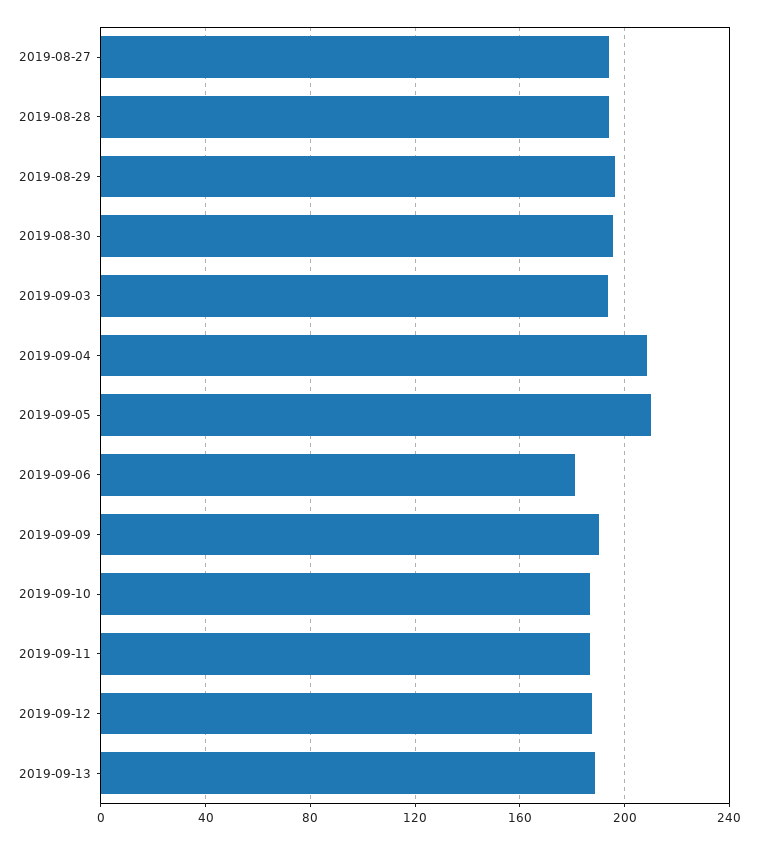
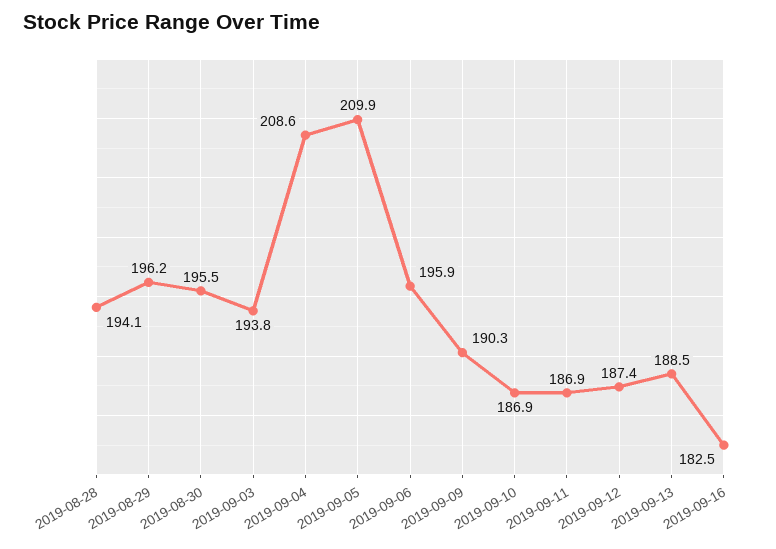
2019-08-27: 195 -> none
2019-09-06: 180 -> 195.9
2019-09-16: none -> 182.5

